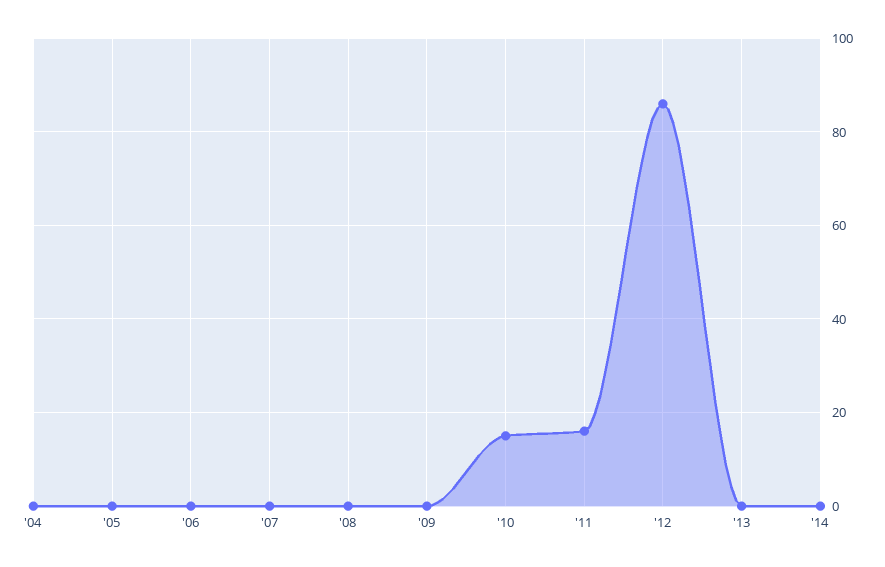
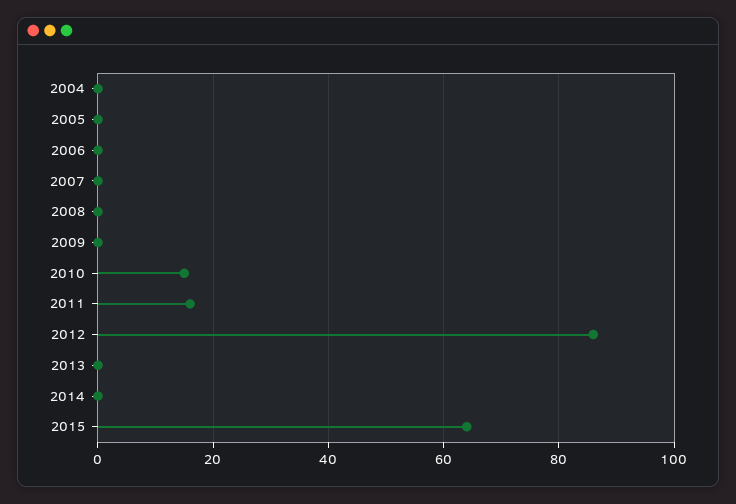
2015: none -> 65

